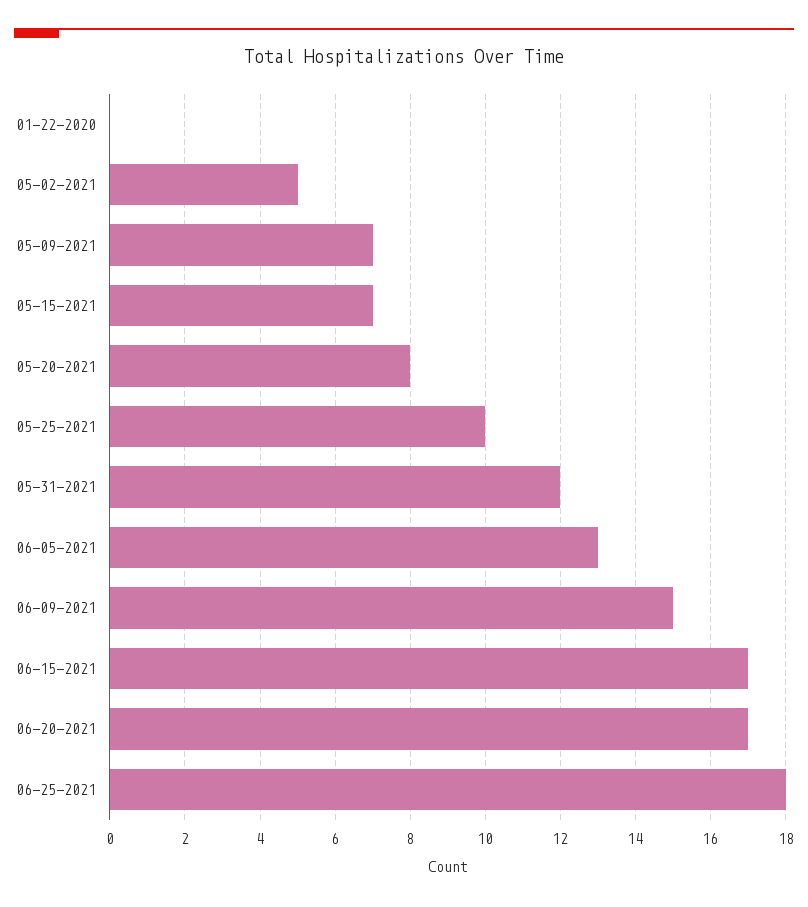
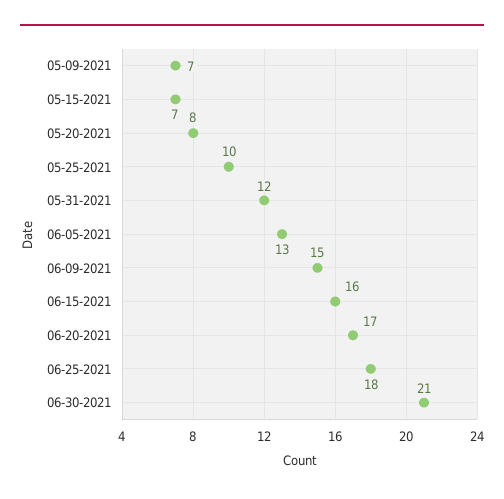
01-22-2020: 0 -> none
05-02-2021: 5 -> none
06-15-2021: 17 -> 16
06-30-2021: none -> 21

